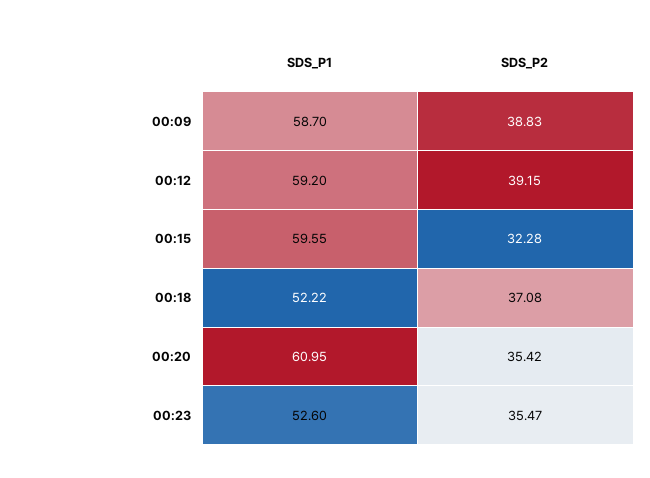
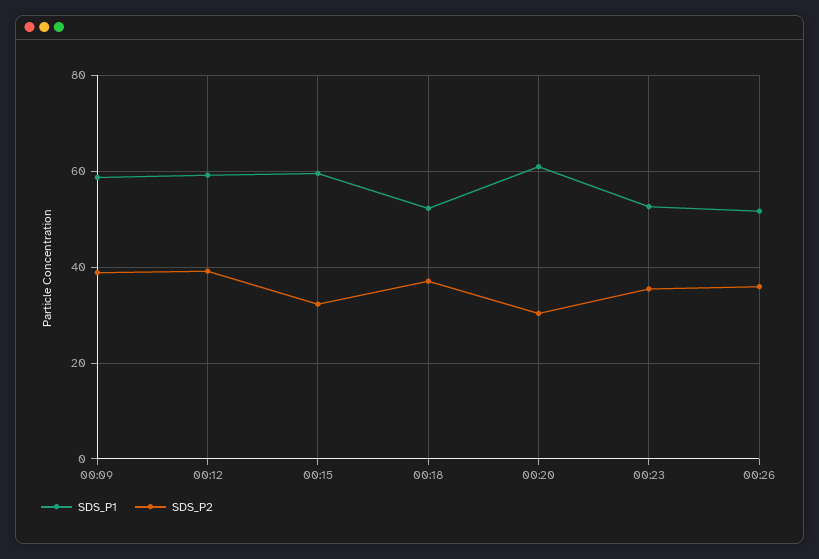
SDS_P2, 00:20: 35.42 -> 30
SDS_P1, 00:26: none -> 52
SDS_P2, 00:26: none -> 36

